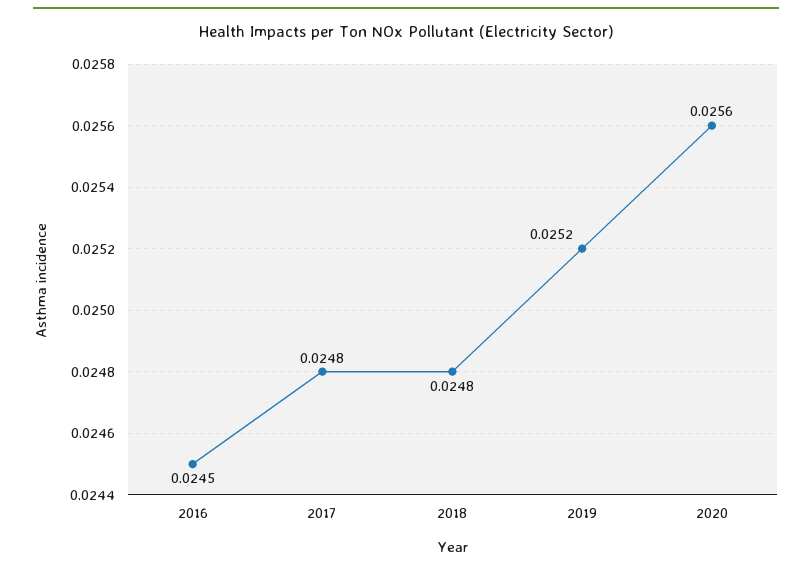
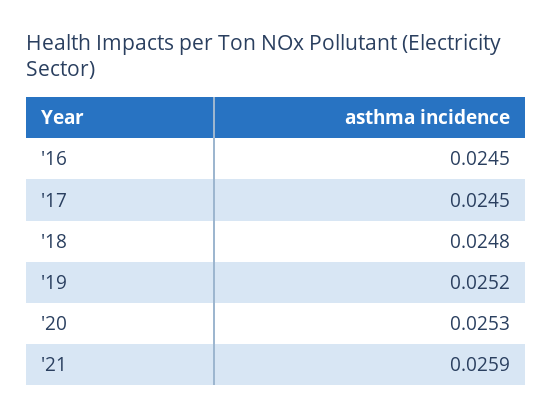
2017: 0.0248 -> 0.0245
2020: 0.0256 -> 0.0253
'21: none -> 0.0259

